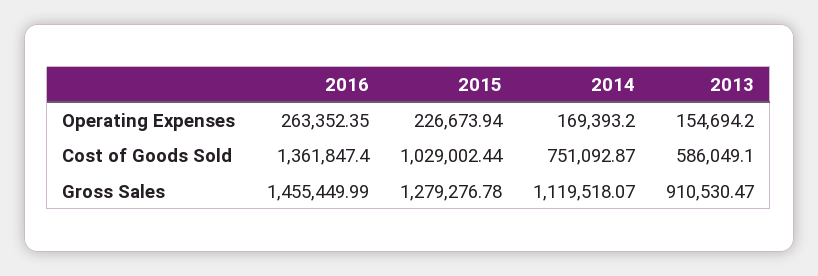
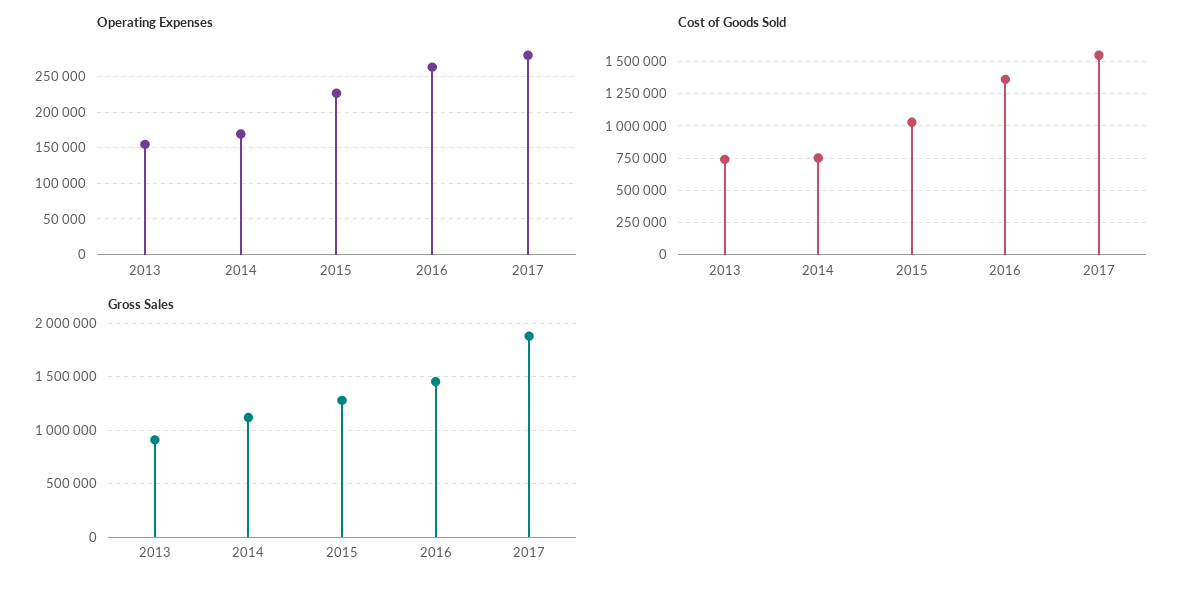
Cost of Goods Sold, 2013: 586049.1 -> 750000
Operating Expenses, 2017: none -> 280000
Cost of Goods Sold, 2017: none -> 1550000
Gross Sales, 2017: none -> 1900000

